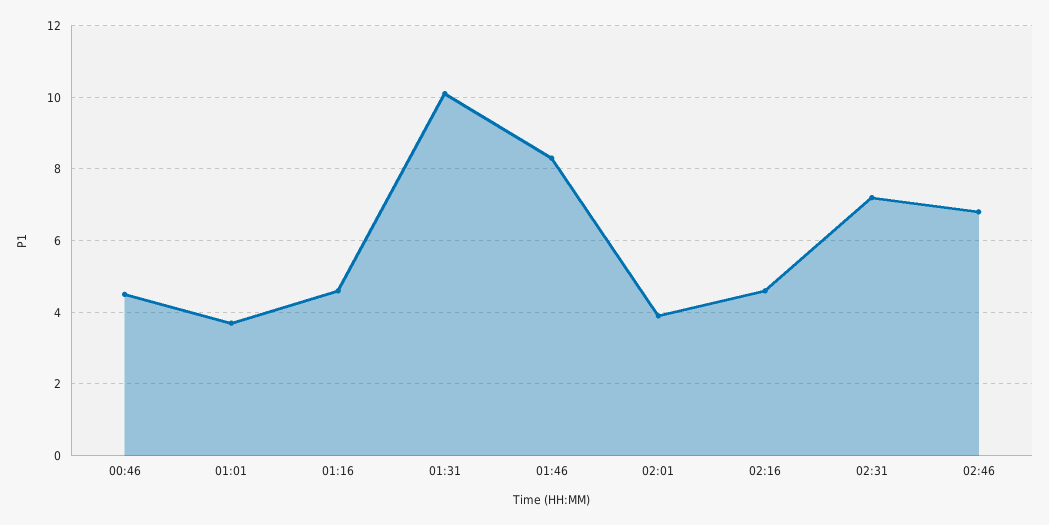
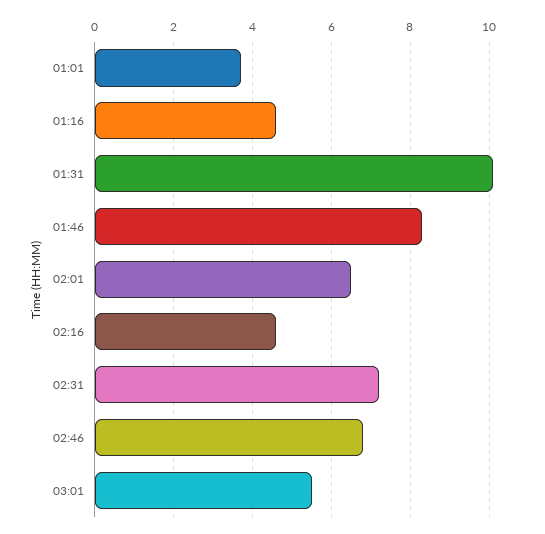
00:46: 4.5 -> none
02:01: 4 -> 6.5
03:01: none -> 5.5

